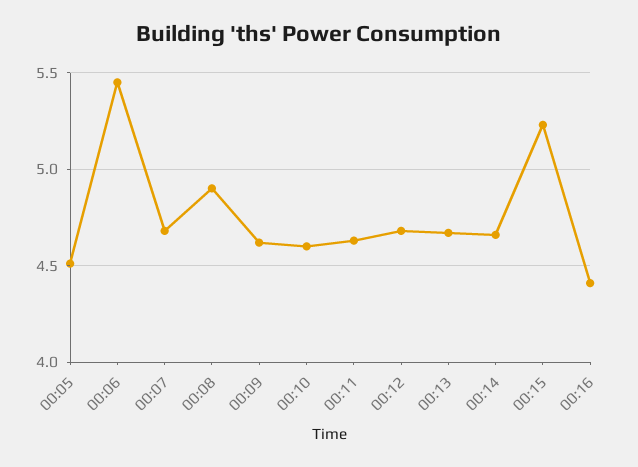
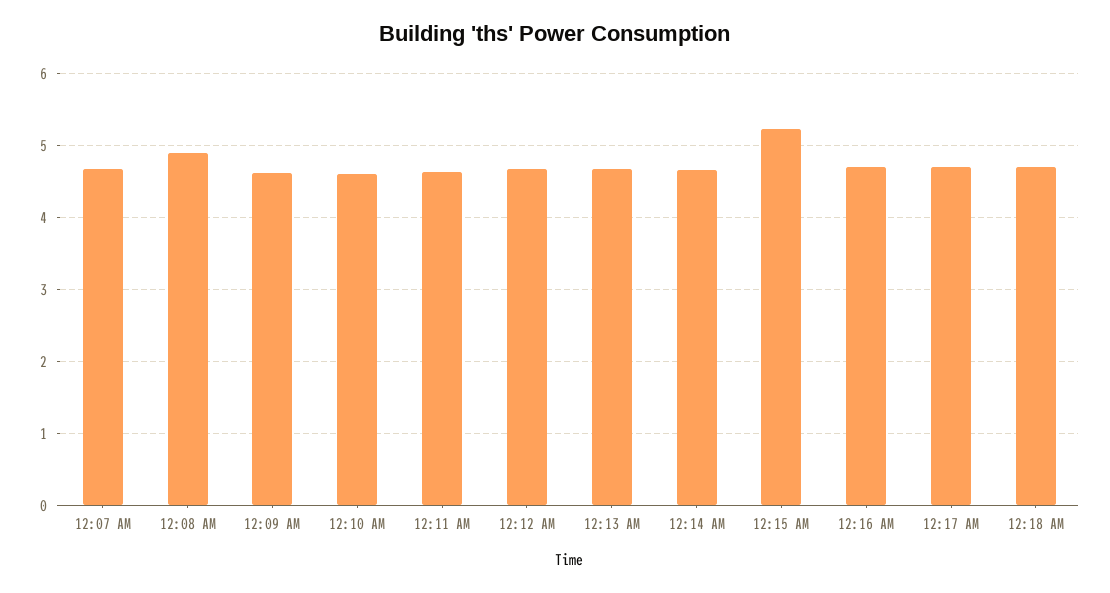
00:05: 4.5 -> none
00:06: 5.45 -> none
00:16: 4.4 -> 4.7
12:17 AM: none -> 4.7
12:18 AM: none -> 4.7

